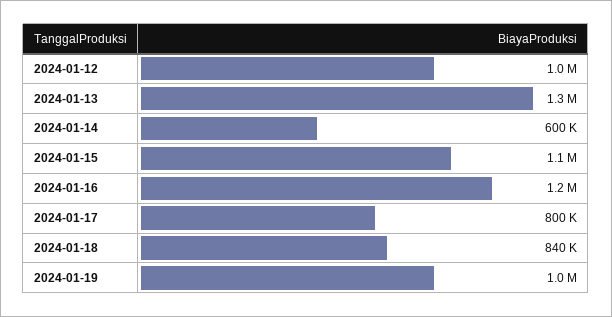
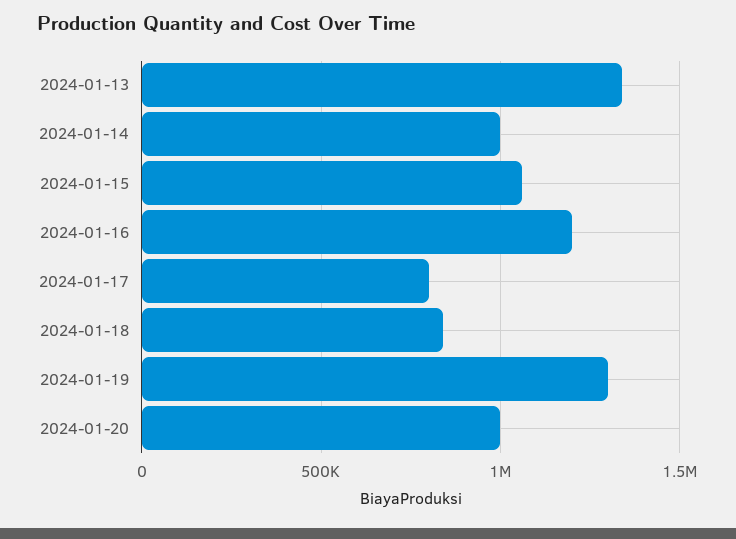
2024-01-12: 1000000 -> none
2024-01-14: 600000 -> 1000000
2024-01-19: 1000000 -> 1300000
2024-01-20: none -> 1000000

